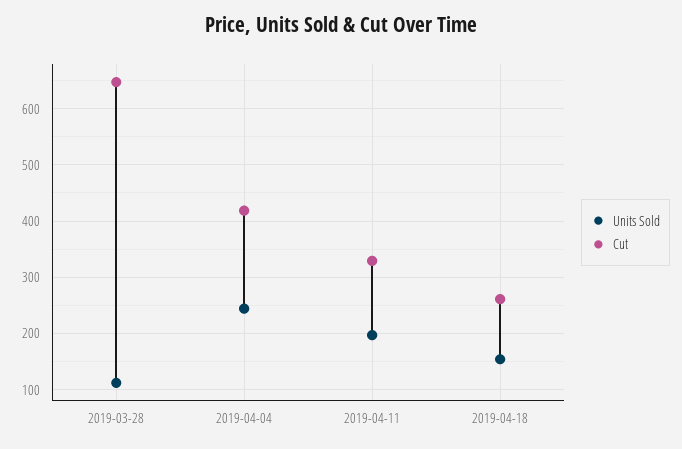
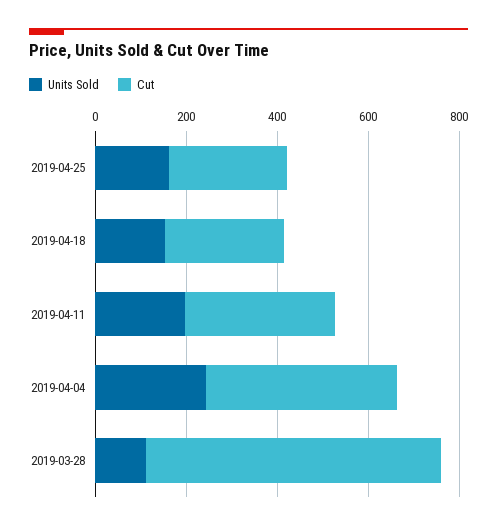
Units Sold, 2019-04-25: none -> 150
Cut, 2019-04-25: none -> 250

